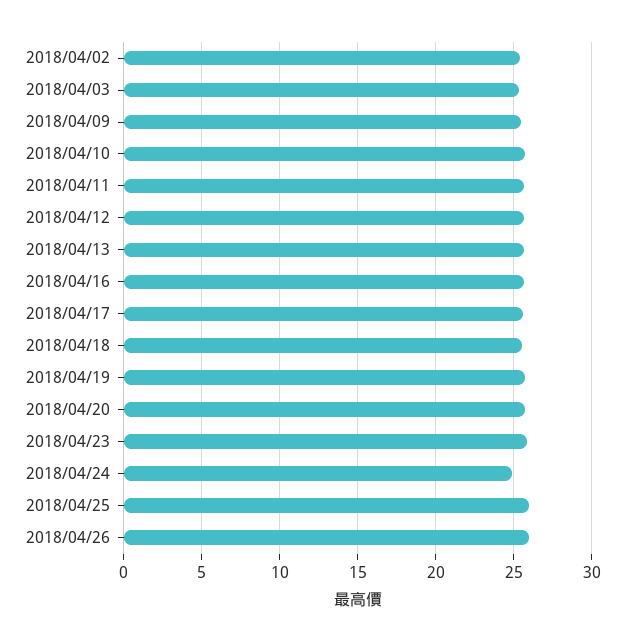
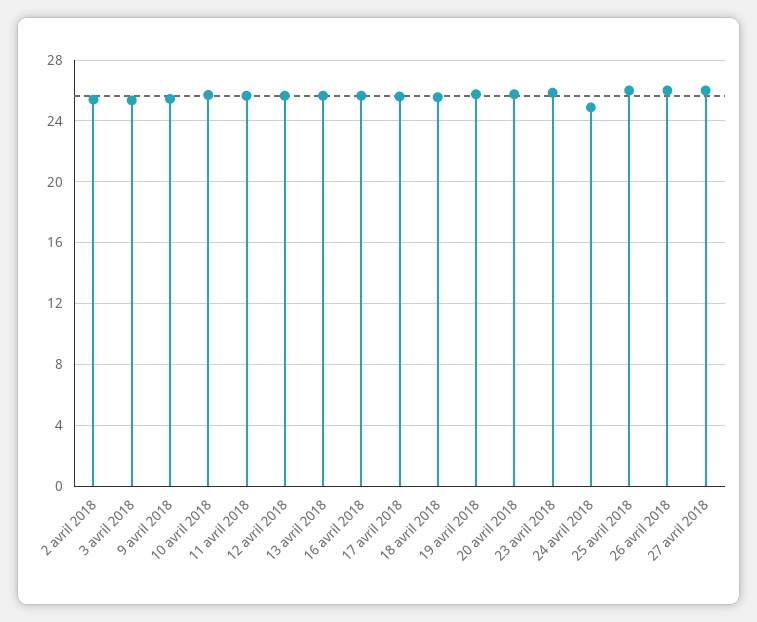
27 avril 2018: none -> 26

